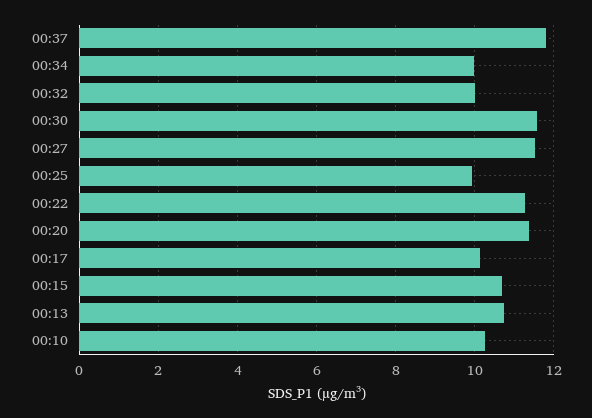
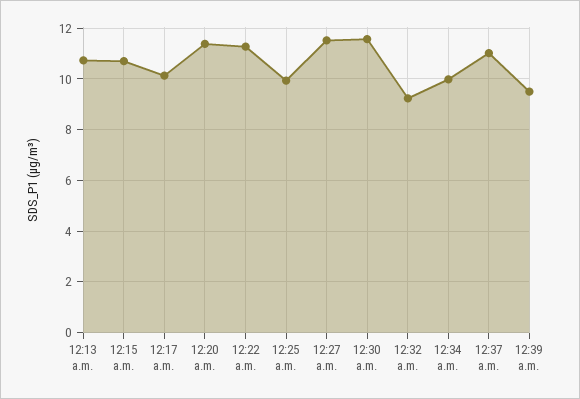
00:37: 11.8 -> 11
00:32: 10 -> 9.25
00:10: 10.2 -> none
12:39 a.m.: none -> 9.5

